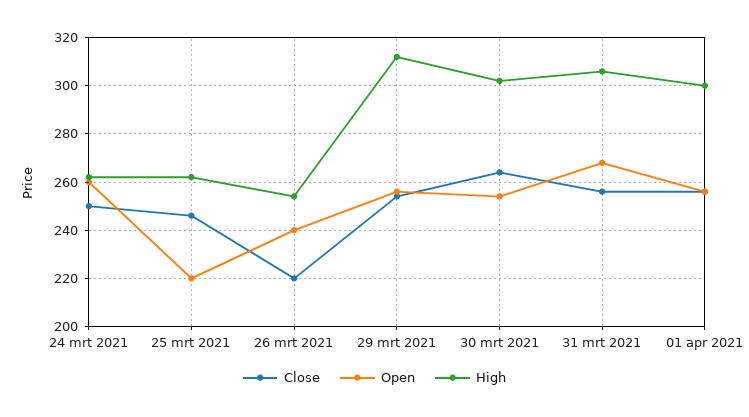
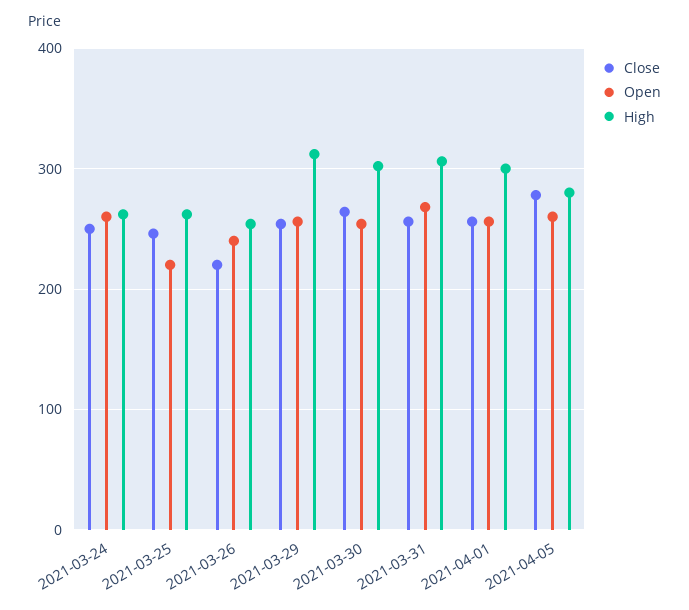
Close, 2021-04-05: none -> 280
Open, 2021-04-05: none -> 260
High, 2021-04-05: none -> 280

